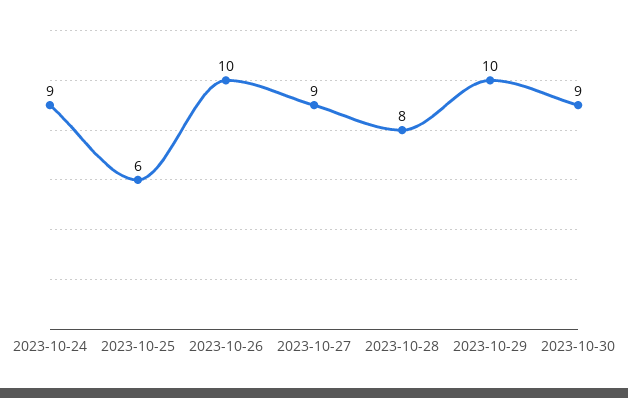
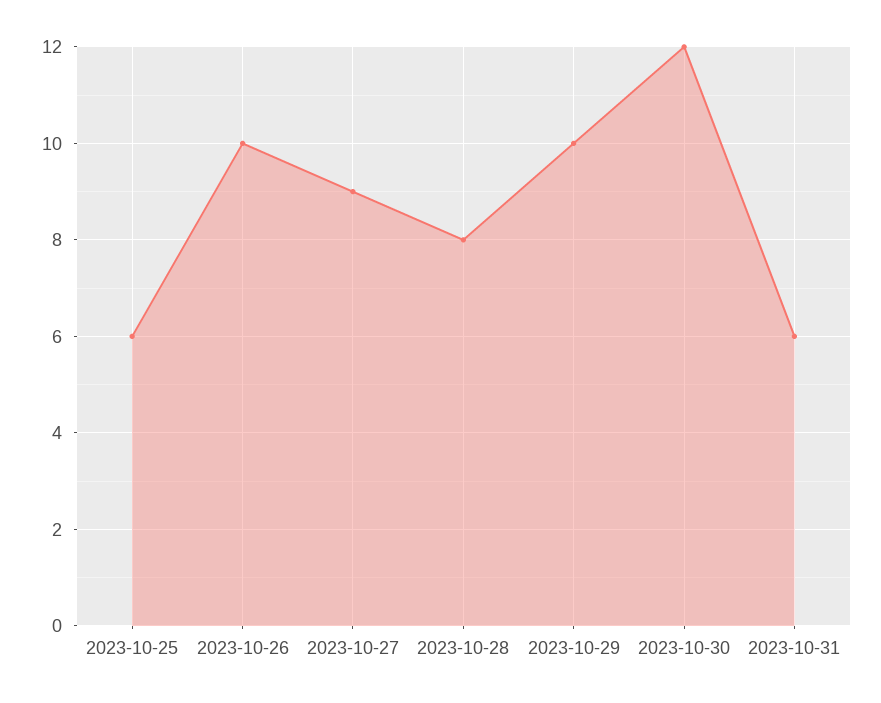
2023-10-24: 9 -> none
2023-10-30: 9 -> 12
2023-10-31: none -> 6

